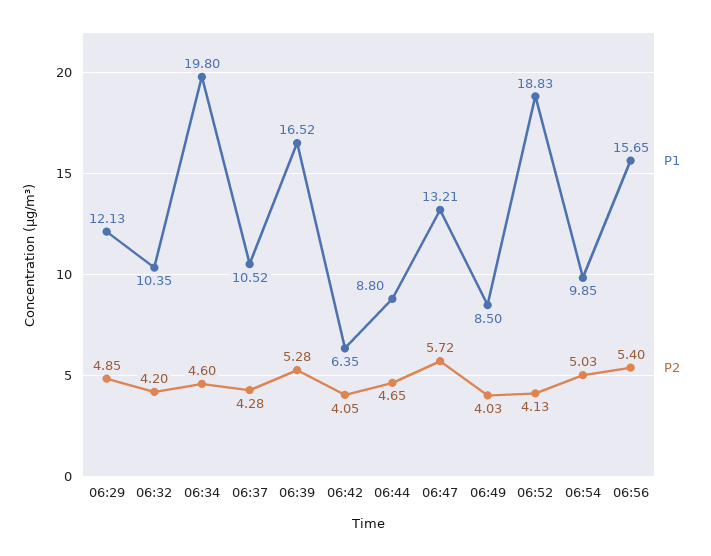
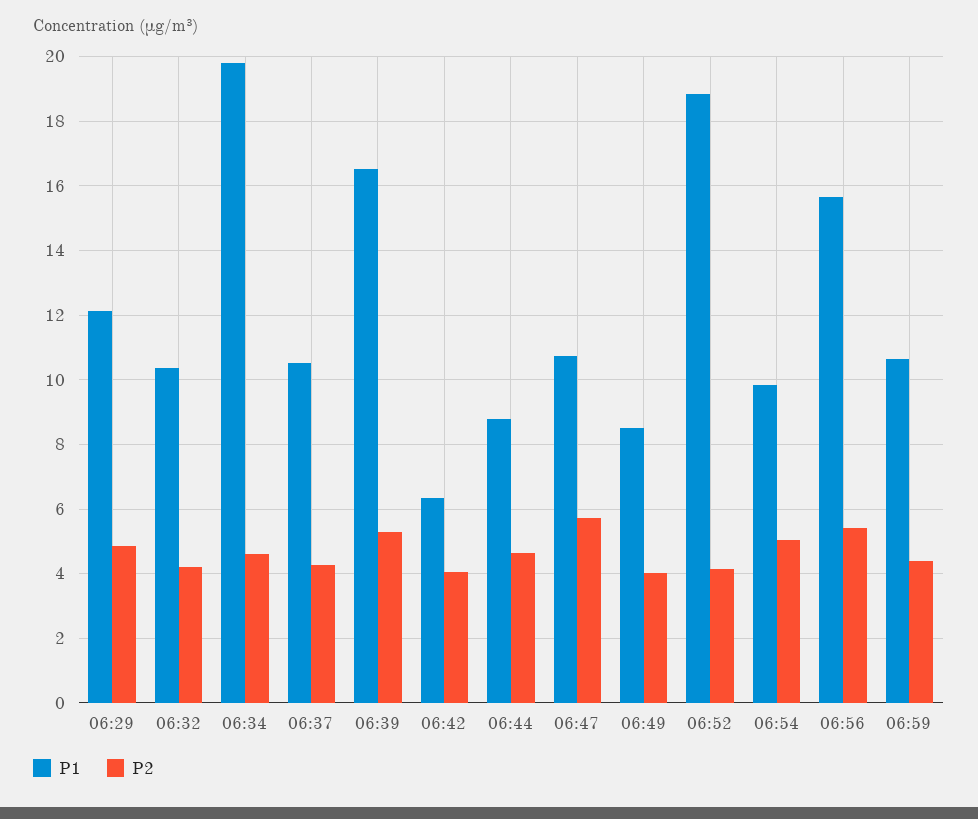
P1, 06:47: 13.21 -> 10.8
P1, 06:59: none -> 10.6
P2, 06:59: none -> 4.4

